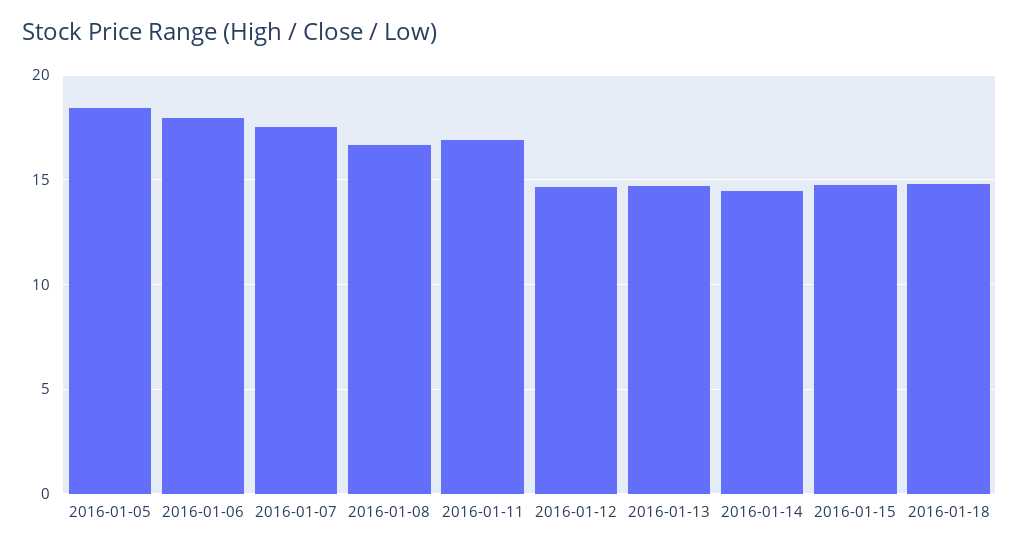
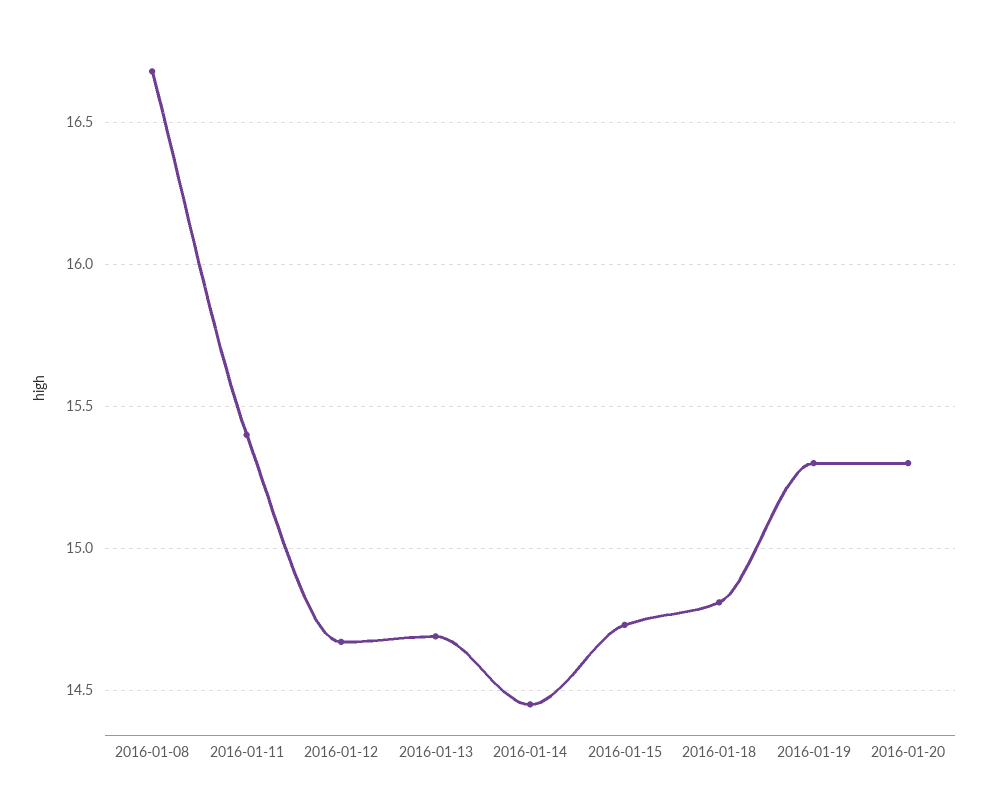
2016-01-05: 18.5 -> none
2016-01-06: 18 -> none
2016-01-07: 17.5 -> none
2016-01-11: 17 -> 15.4
2016-01-19: none -> 15.3
2016-01-20: none -> 15.3

